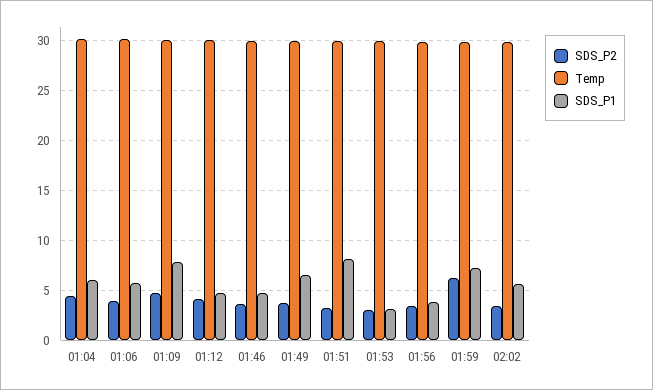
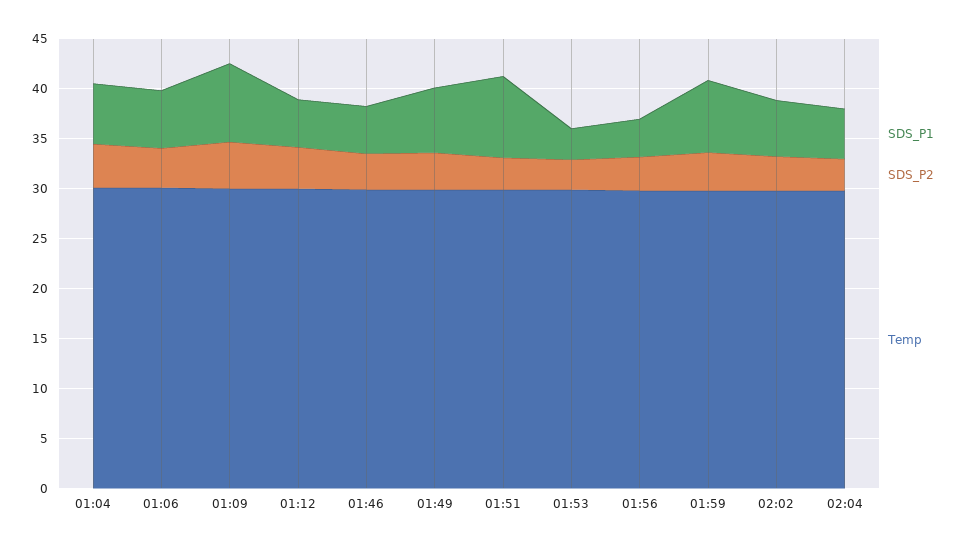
SDS_P2, 01:59: 6 -> 4
SDS_P1, 02:04: none -> 5
SDS_P2, 02:04: none -> 3
Temp, 02:04: none -> 30

